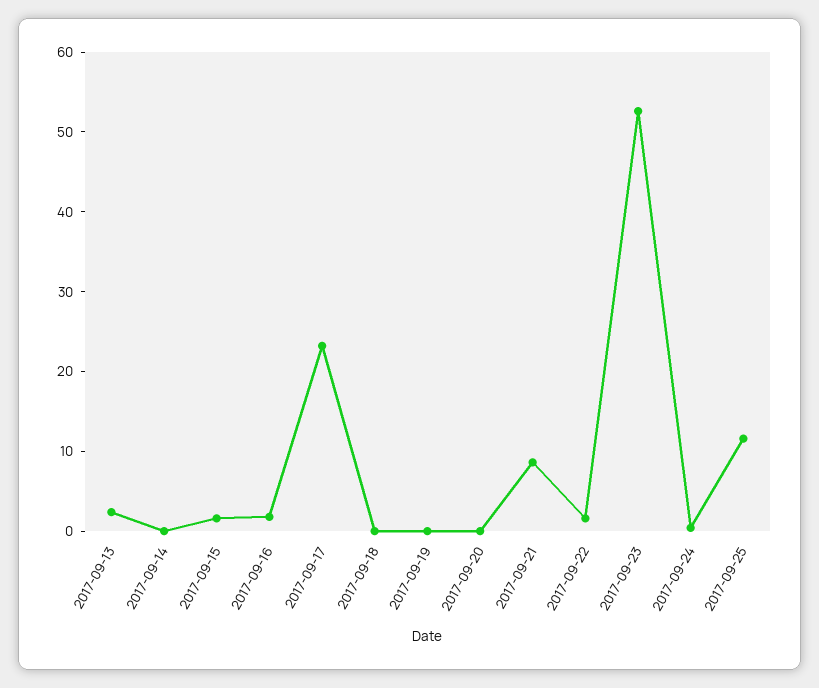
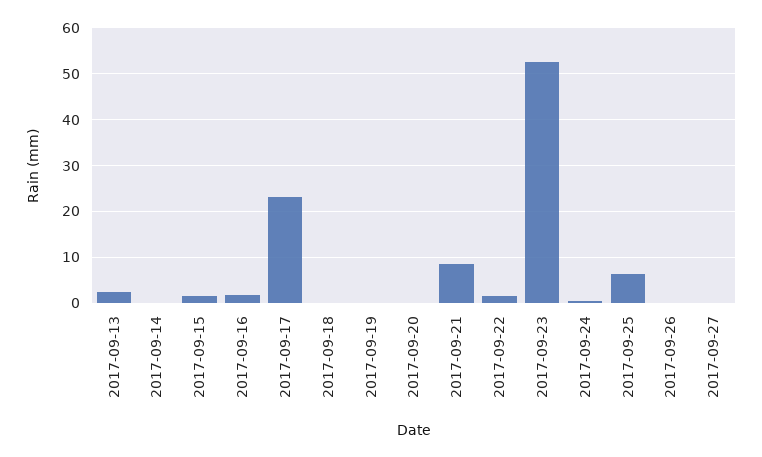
2017-09-25: 12 -> 6
2017-09-26: none -> 0
2017-09-27: none -> 0

